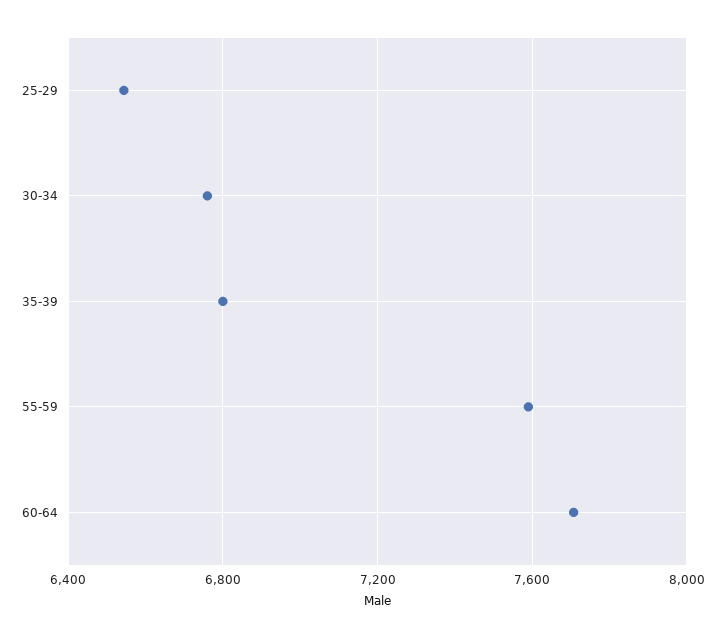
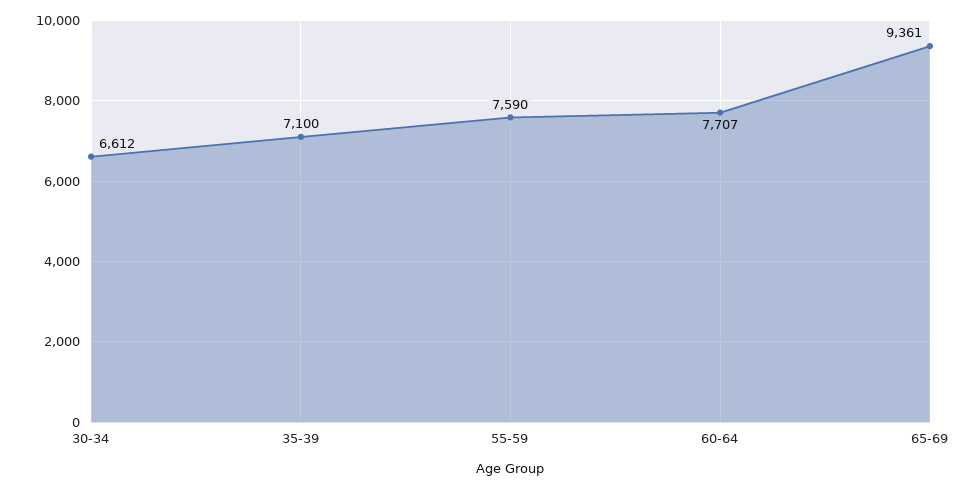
25-29: 6550 -> none
30-34: 6750 -> 6612
35-39: 6800 -> 7100
65-69: none -> 9361

